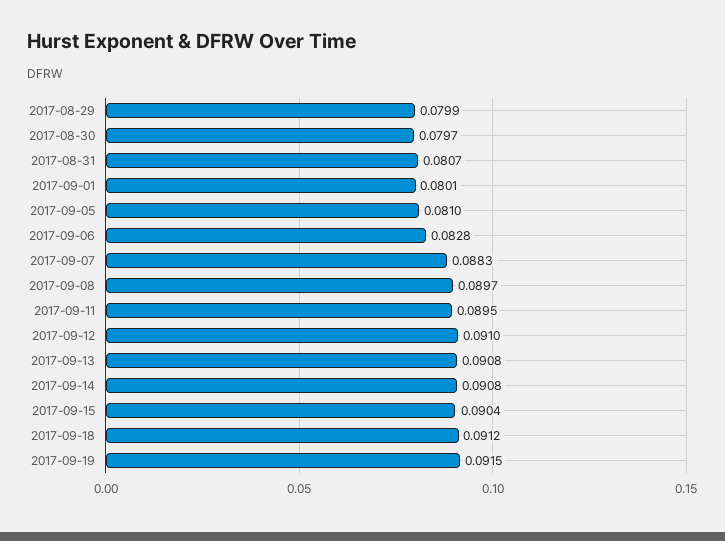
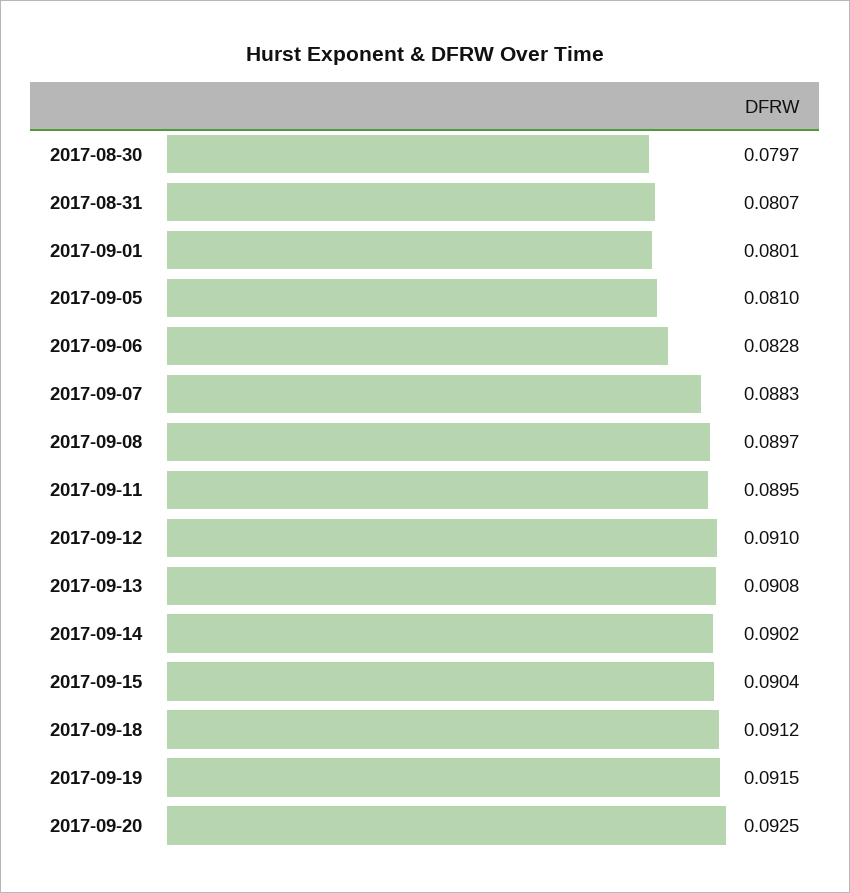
2017-08-29: 0.0799 -> none
2017-09-14: 0.0908 -> 0.0902
2017-09-20: none -> 0.0925

